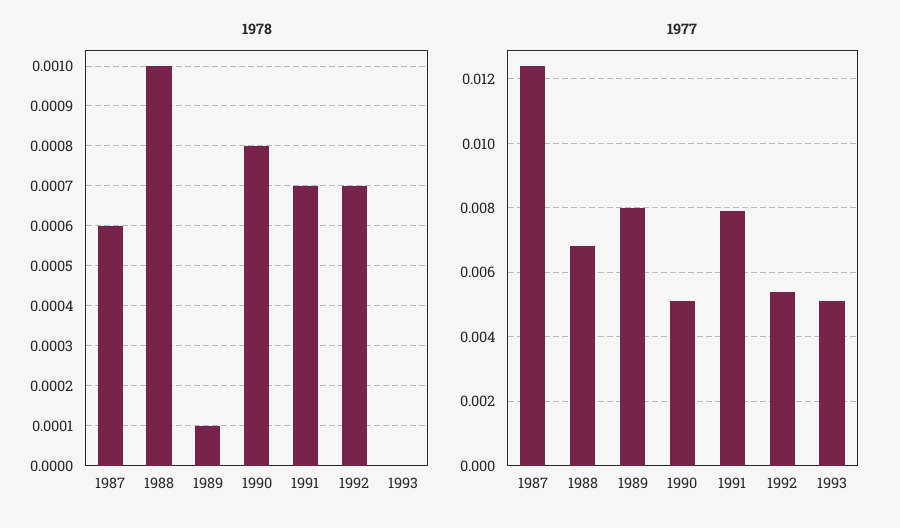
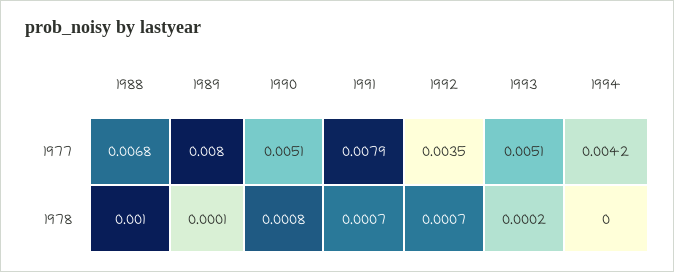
1978, 1987: 0.0006 -> none
1978, 1993: 0 -> 0.0002
1977, 1987: 0.0125 -> none
1977, 1992: 0.0055 -> 0.0035
1977, 1994: none -> 0.0042
1978, 1994: none -> 0

